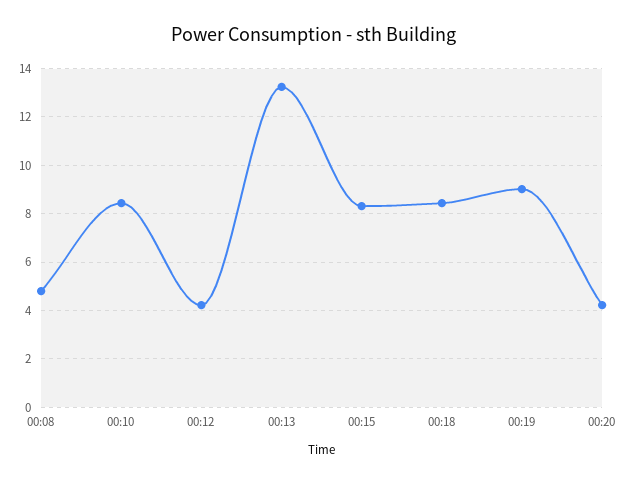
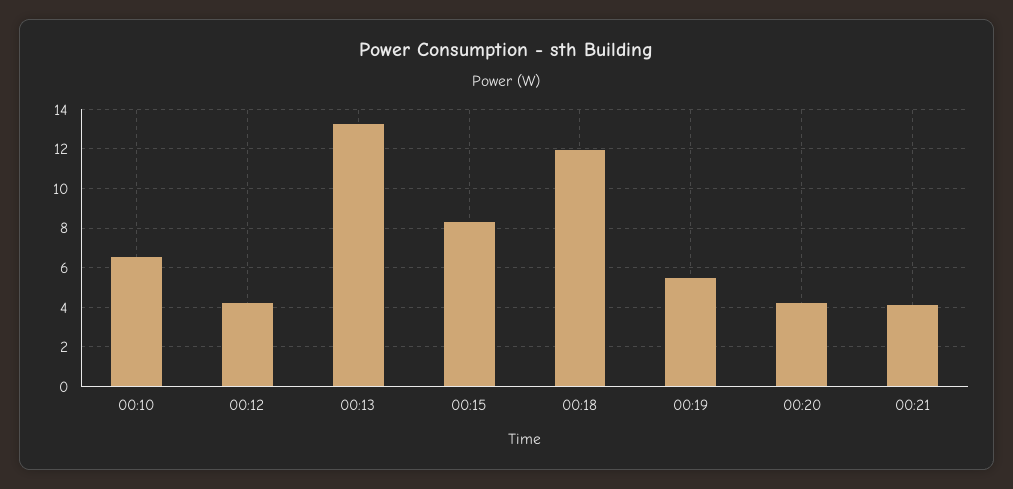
00:08: 4.75 -> none
00:10: 8.5 -> 6.5
00:18: 8.5 -> 12
00:19: 9 -> 5.5
00:21: none -> 4

